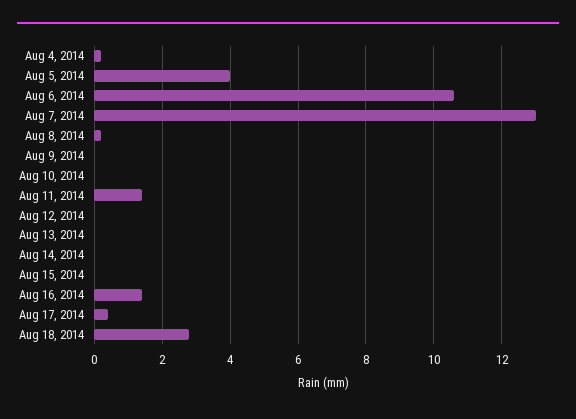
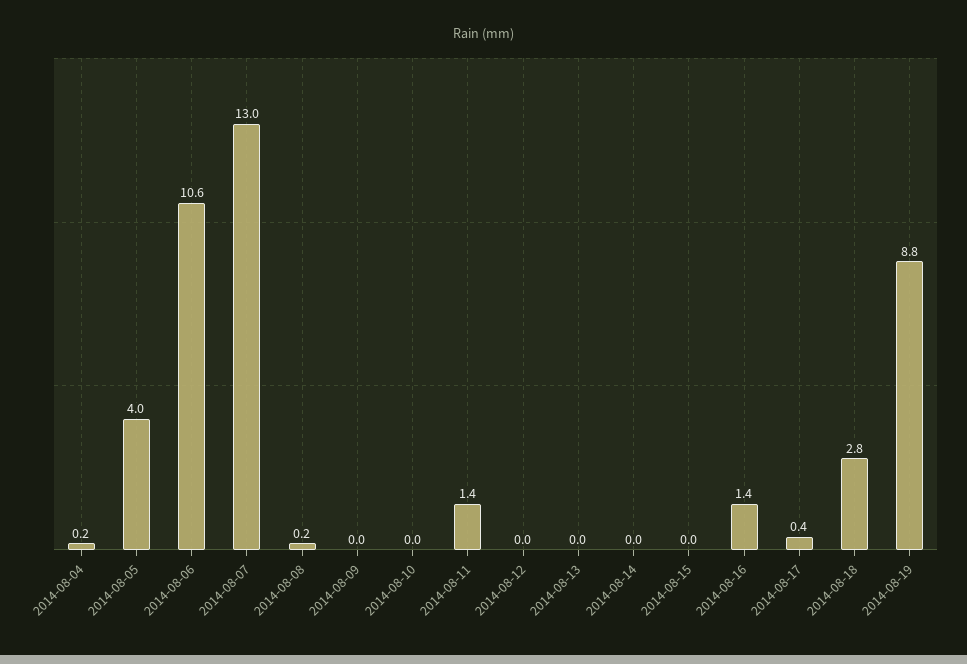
2014-08-19: none -> 8.8

